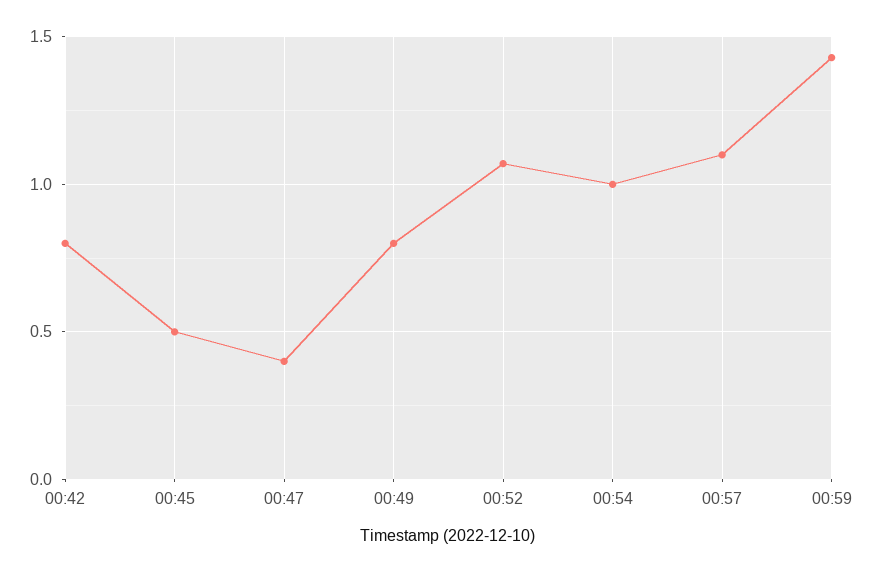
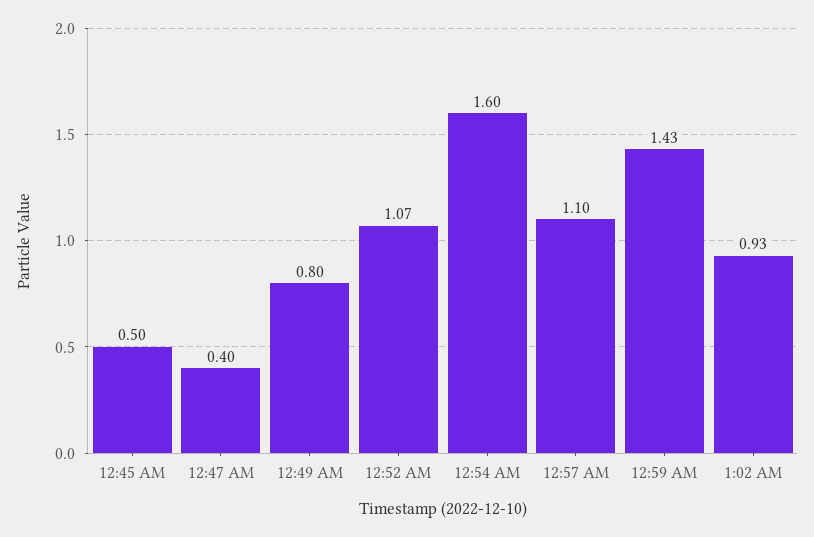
00:42: 0.8 -> none
00:54: 1 -> 1.6
1:02 AM: none -> 0.93

